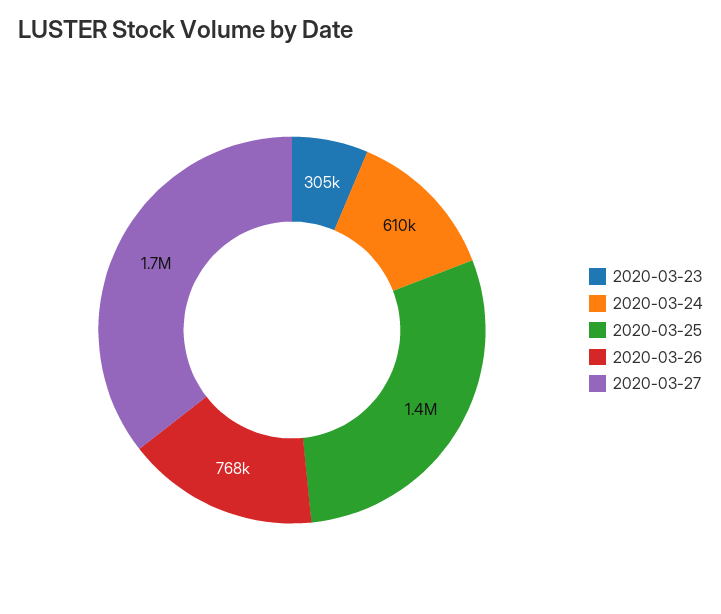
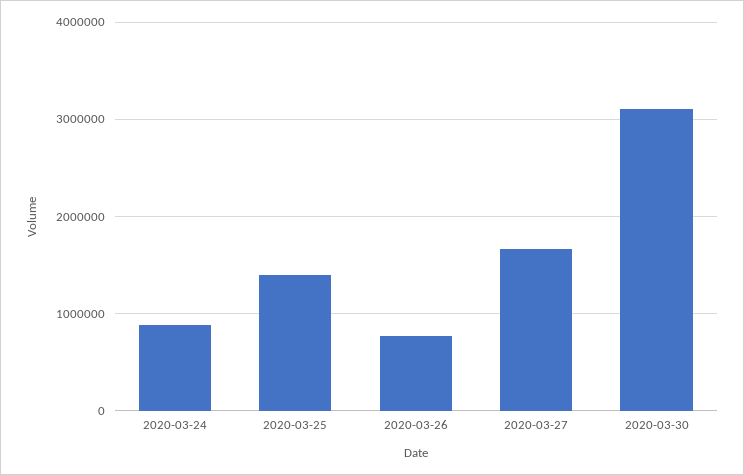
2020-03-23: 305000 -> none
2020-03-24: 610000 -> 900000
2020-03-30: none -> 3100000

